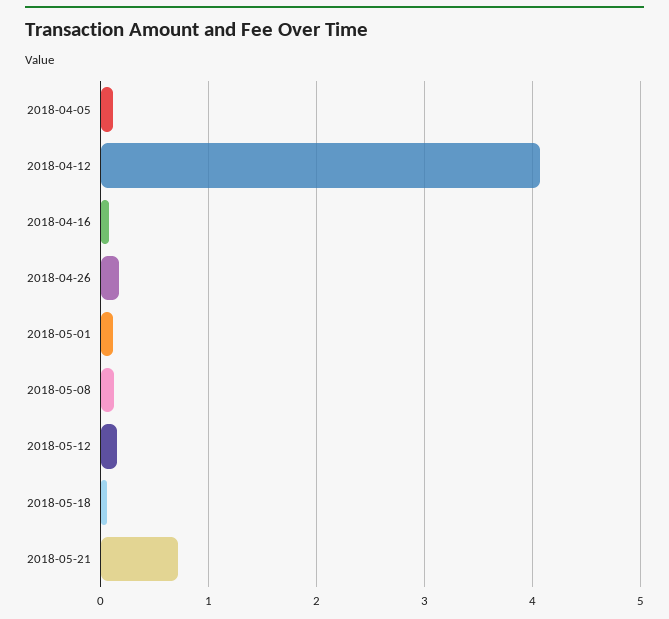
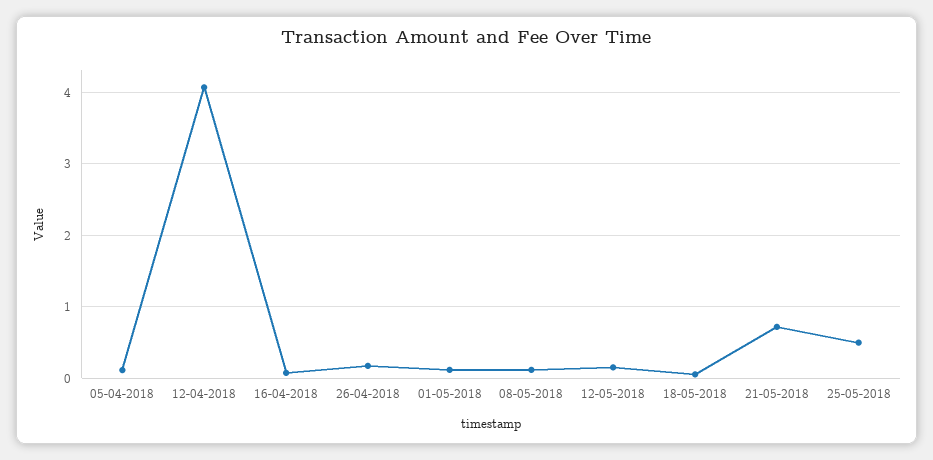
25-05-2018: none -> 0.5

